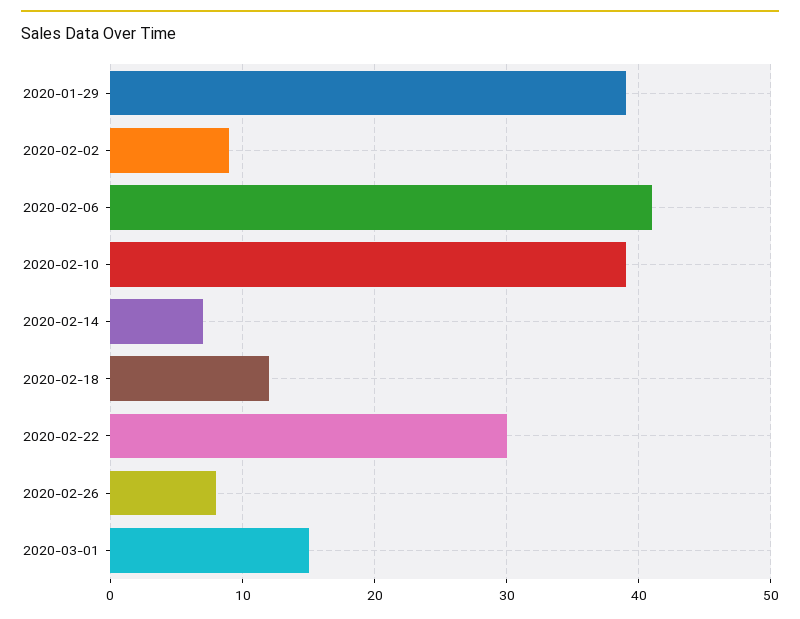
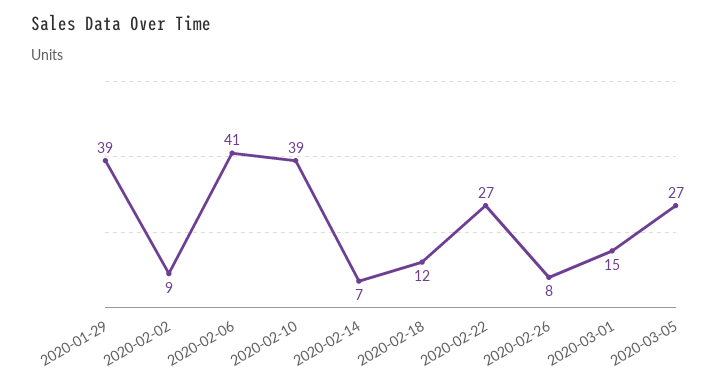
2020-02-22: 30 -> 27
2020-03-05: none -> 27

